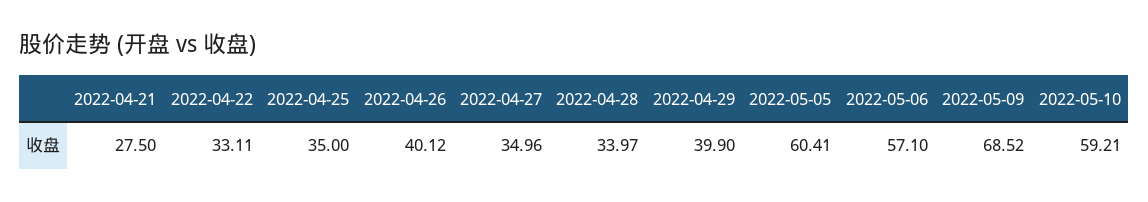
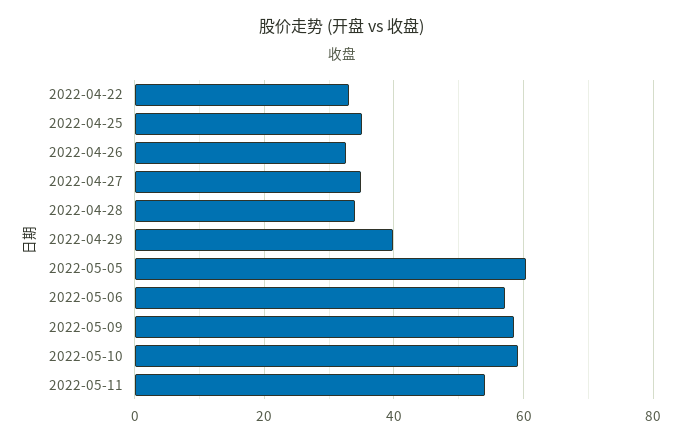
2022-04-21: 27.5 -> none
2022-04-26: 40.12 -> 32
2022-05-09: 68.52 -> 58
2022-05-11: none -> 54

